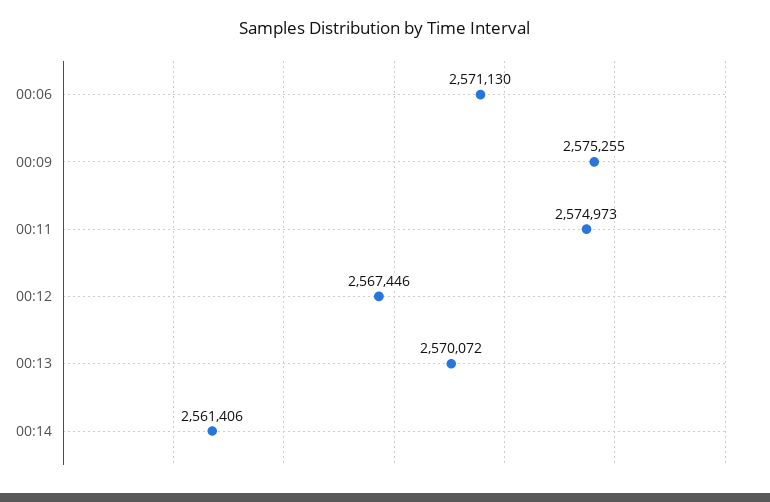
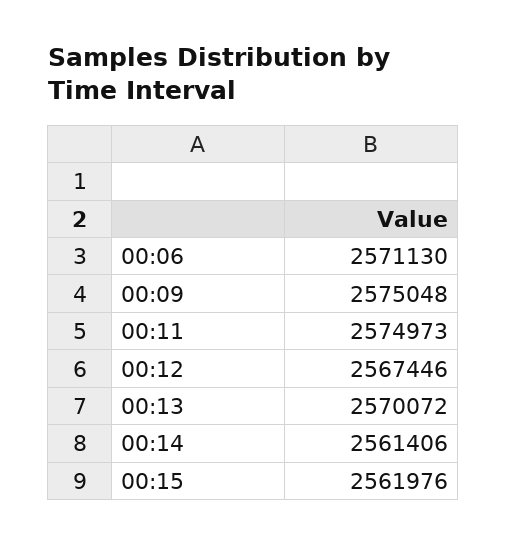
00:09: 2575255 -> 2575048
00:15: none -> 2561976

